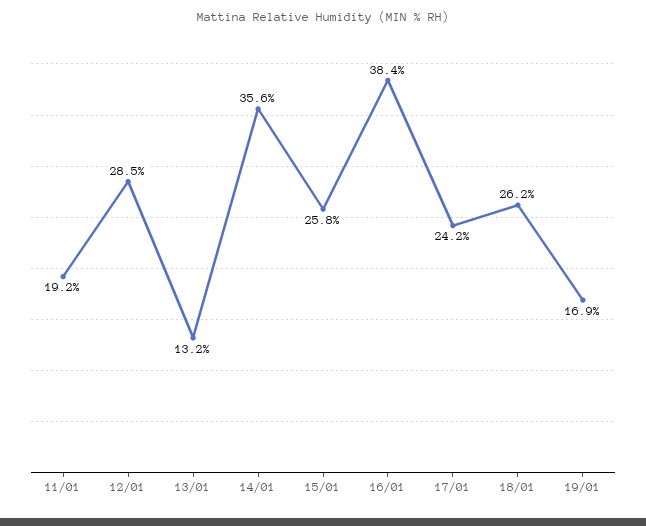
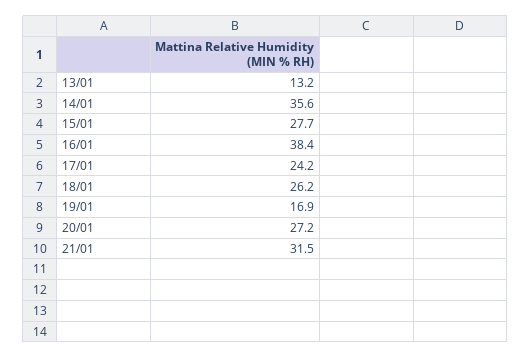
11/01: 19.2 -> none
12/01: 28.5 -> none
15/01: 25.8 -> 27.7
20/01: none -> 27.2
21/01: none -> 31.5

